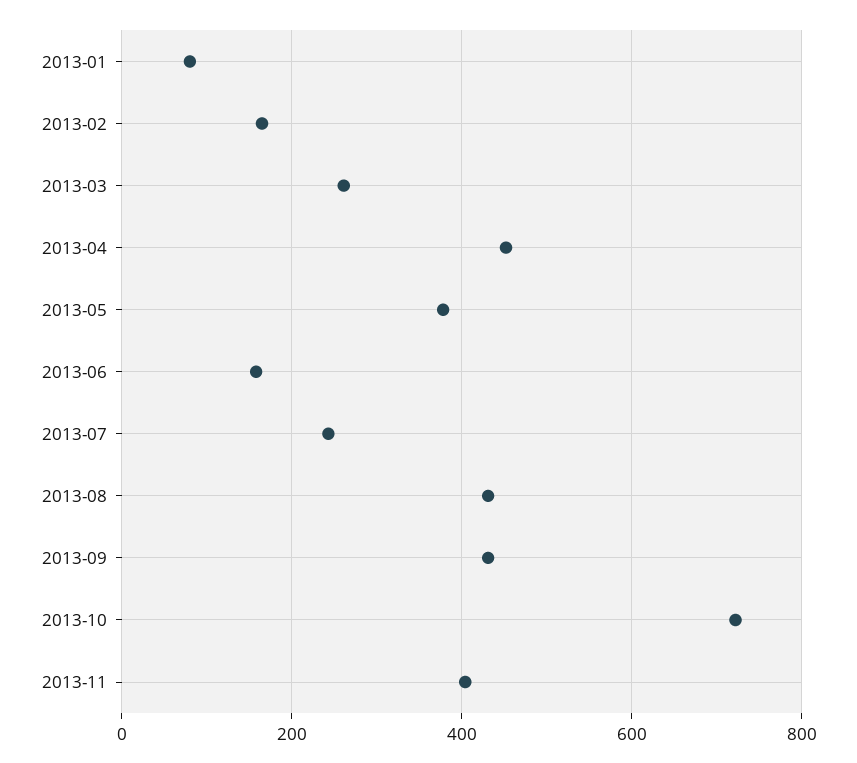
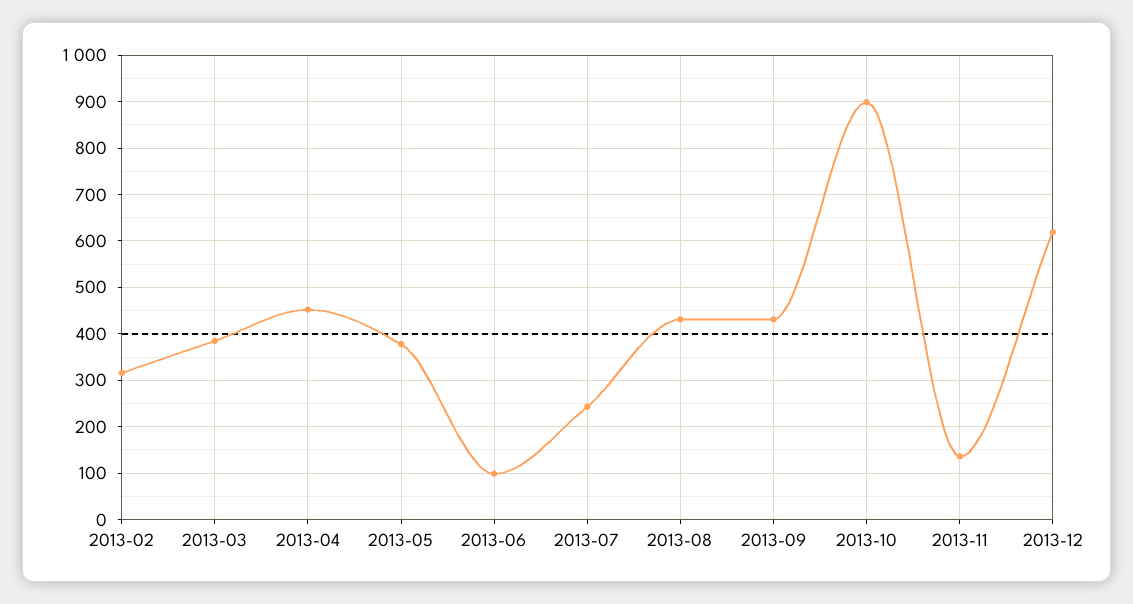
2013-01: 80 -> none
2013-02: 160 -> 320
2013-03: 260 -> 380
2013-06: 160 -> 100
2013-10: 720 -> 900
2013-11: 400 -> 140
2013-12: none -> 620

